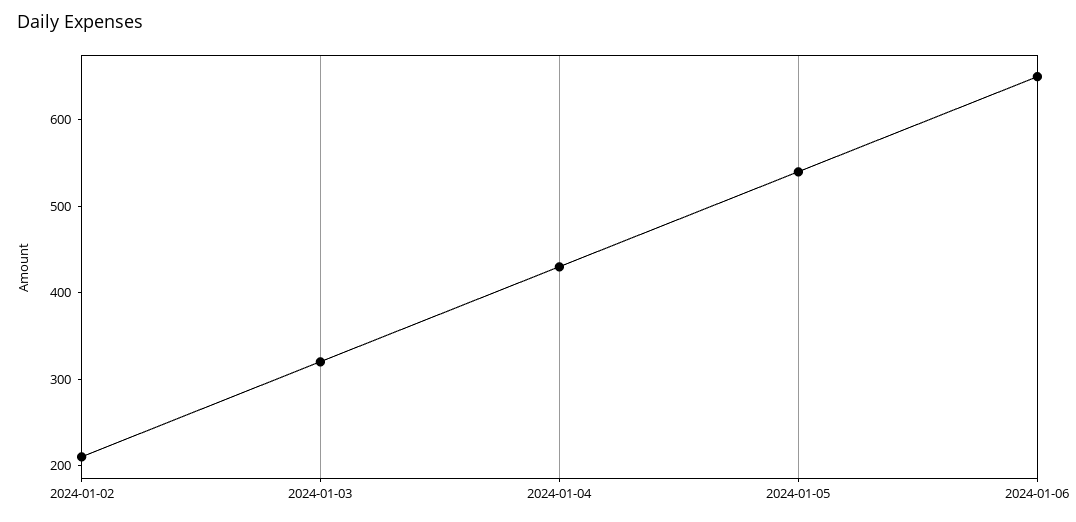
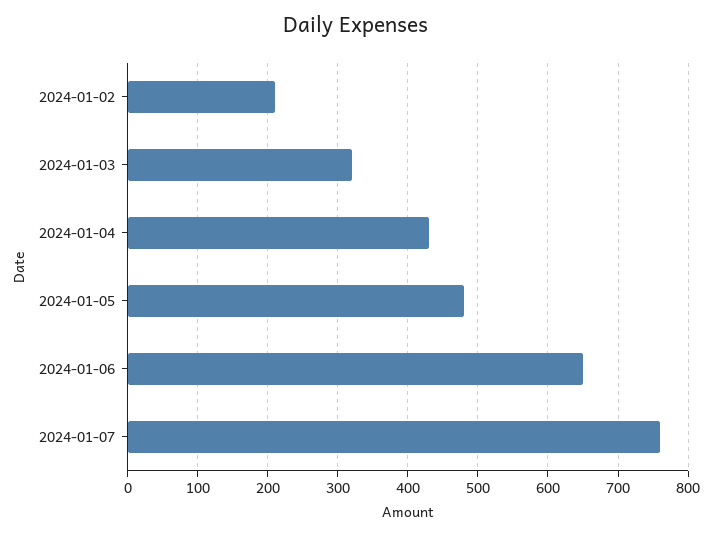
2024-01-05: 540 -> 480
2024-01-07: none -> 760

